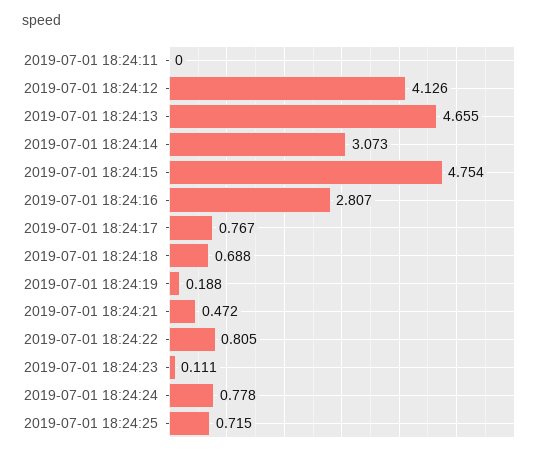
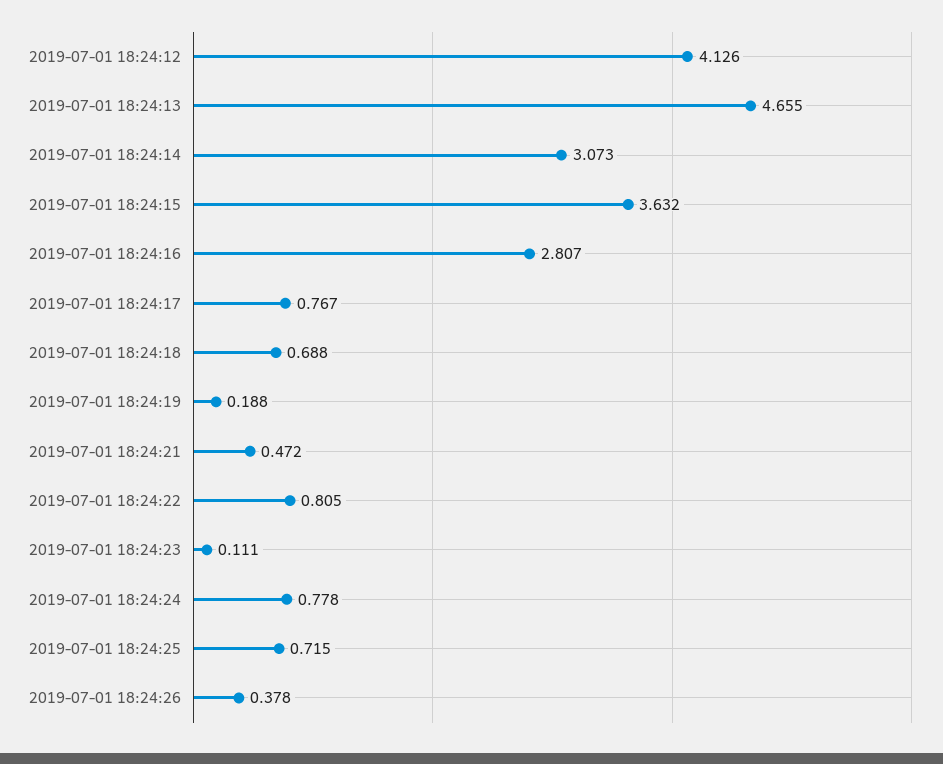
2019-07-01 18:24:11: 0 -> none
2019-07-01 18:24:15: 4.754 -> 3.632
2019-07-01 18:24:26: none -> 0.378

